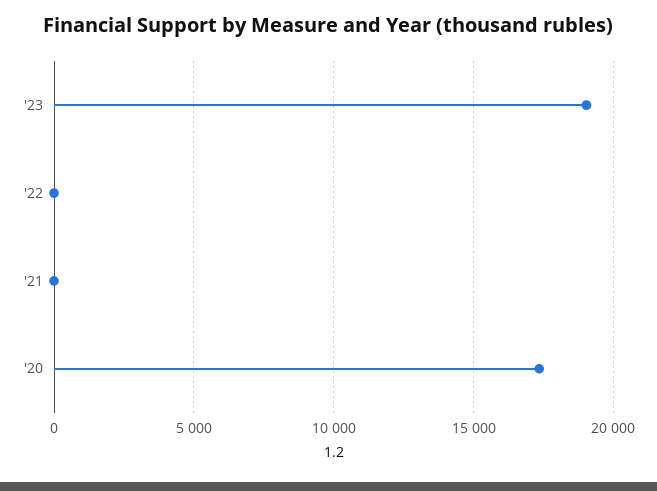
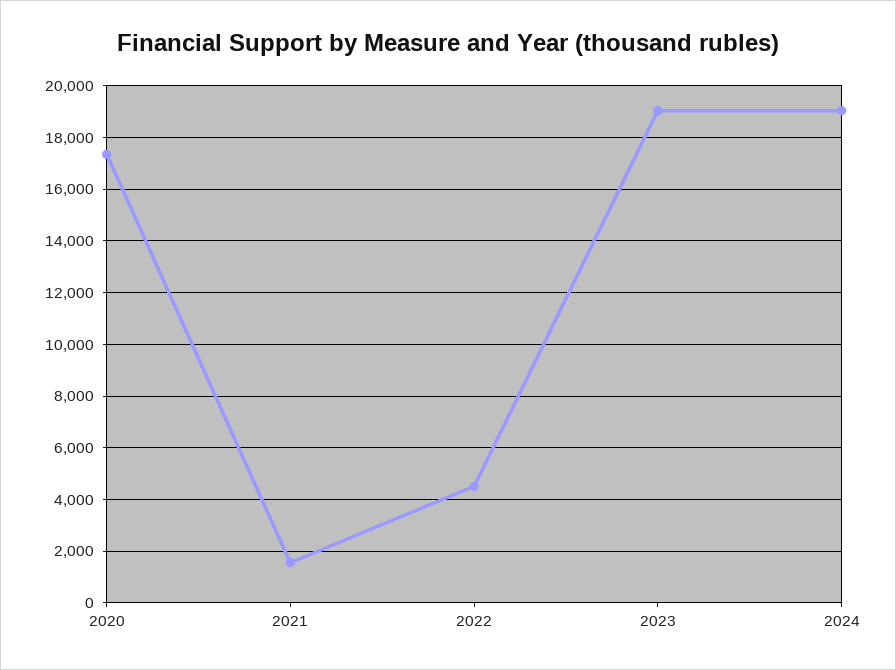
'22: 0 -> 4500
'21: 0 -> 1500
2024: none -> 19000

